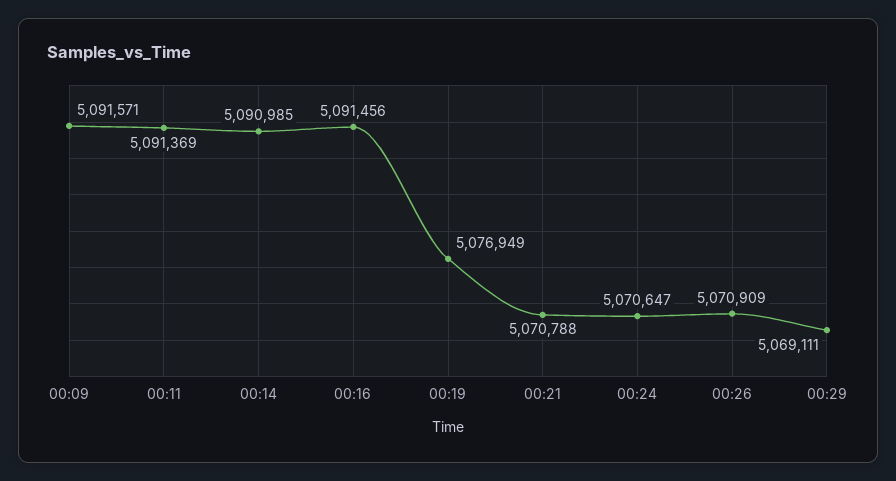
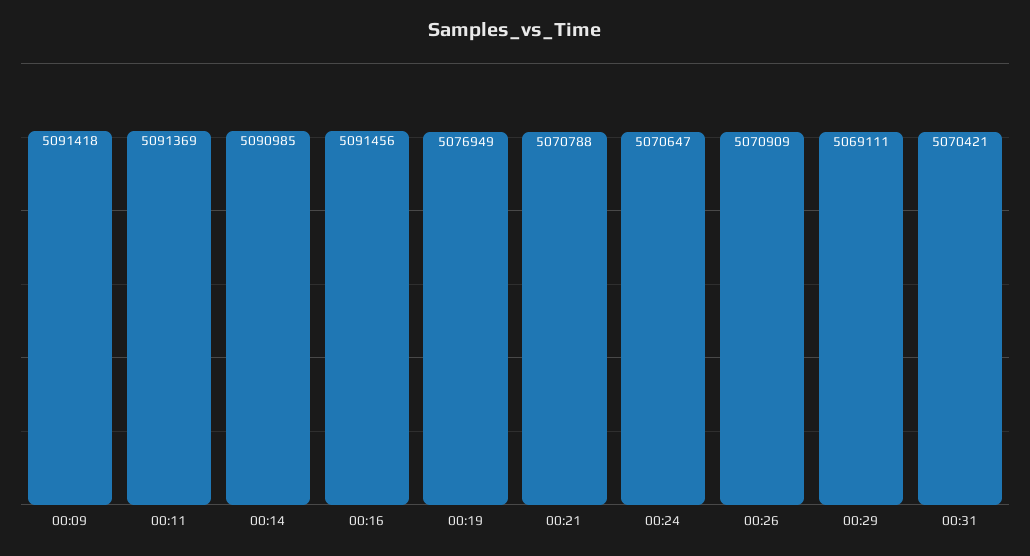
00:09: 5091571 -> 5091418
00:31: none -> 5070421

